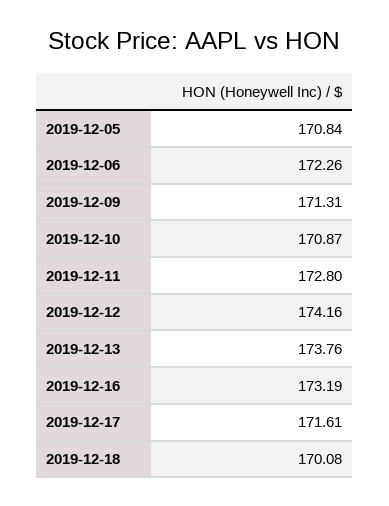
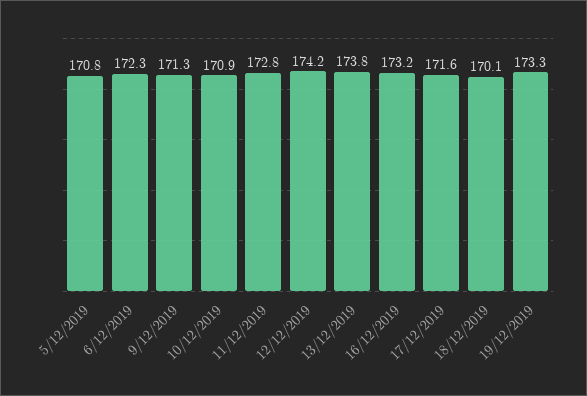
19/12/2019: none -> 173.3

